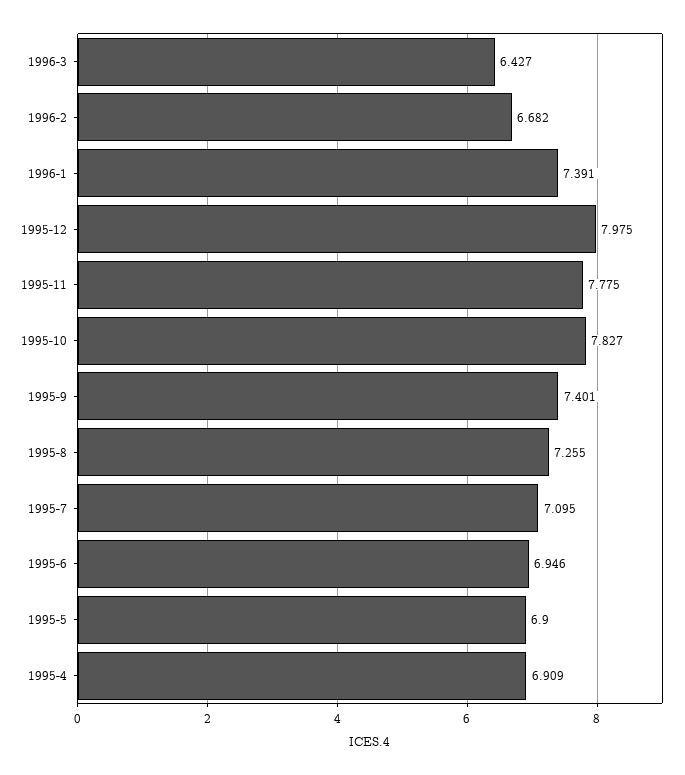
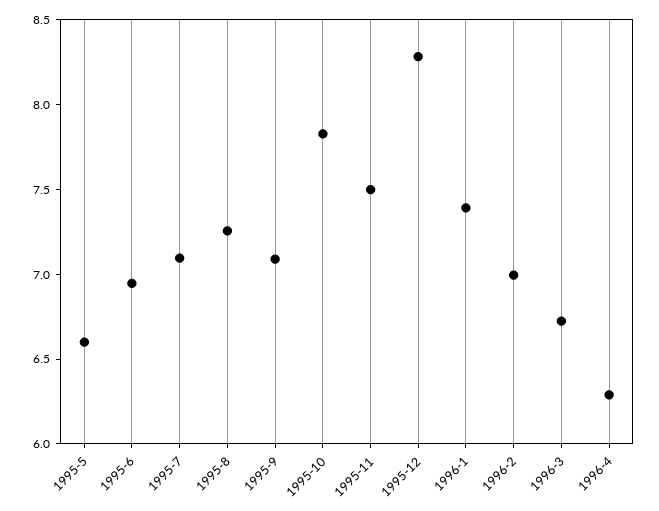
1996-3: 6.427 -> 6.7
1996-2: 6.682 -> 7
1995-12: 7.975 -> 8.3
1995-11: 7.775 -> 7.5
1995-9: 7.401 -> 7.1
1995-5: 6.9 -> 6.6
1995-4: 6.909 -> none
1996-4: none -> 6.3

